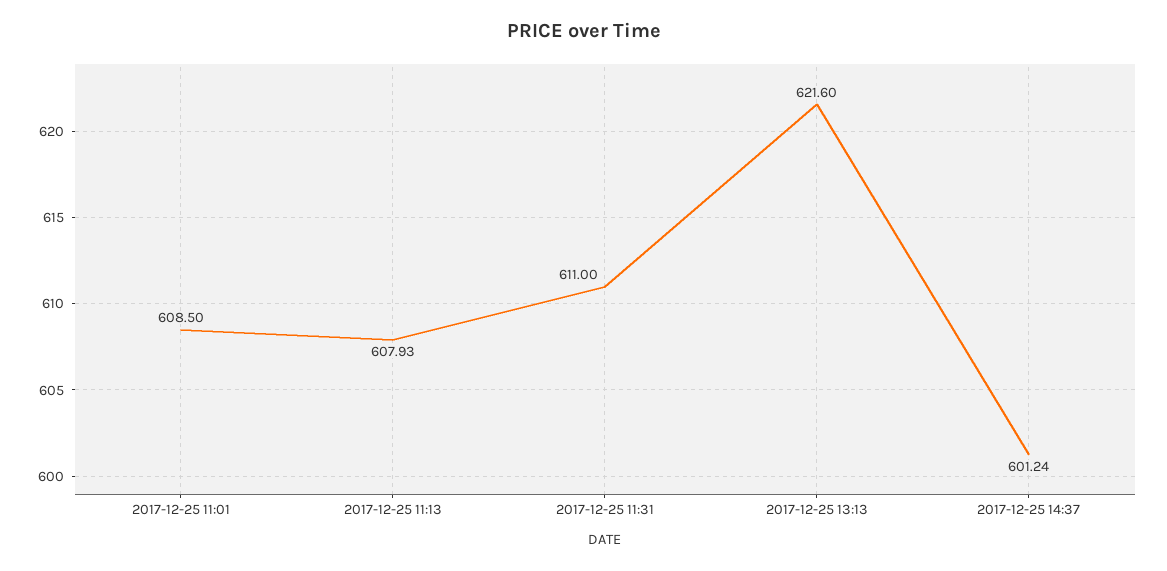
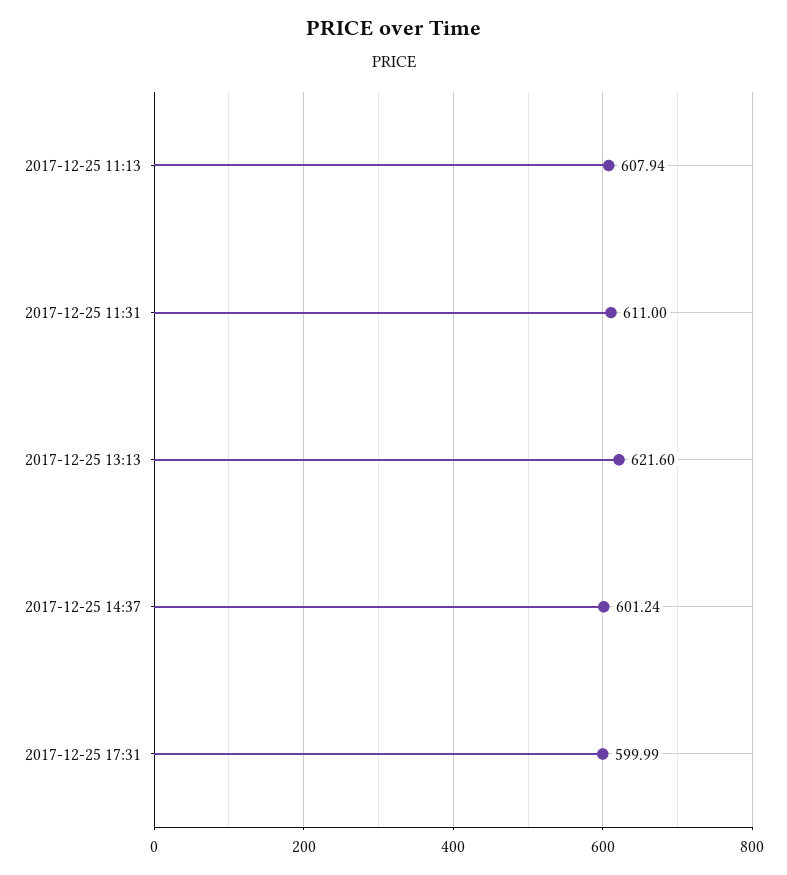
2017-12-25 11:01: 608.5 -> none
2017-12-25 11:13: 607.93 -> 607.94
2017-12-25 17:31: none -> 599.99

